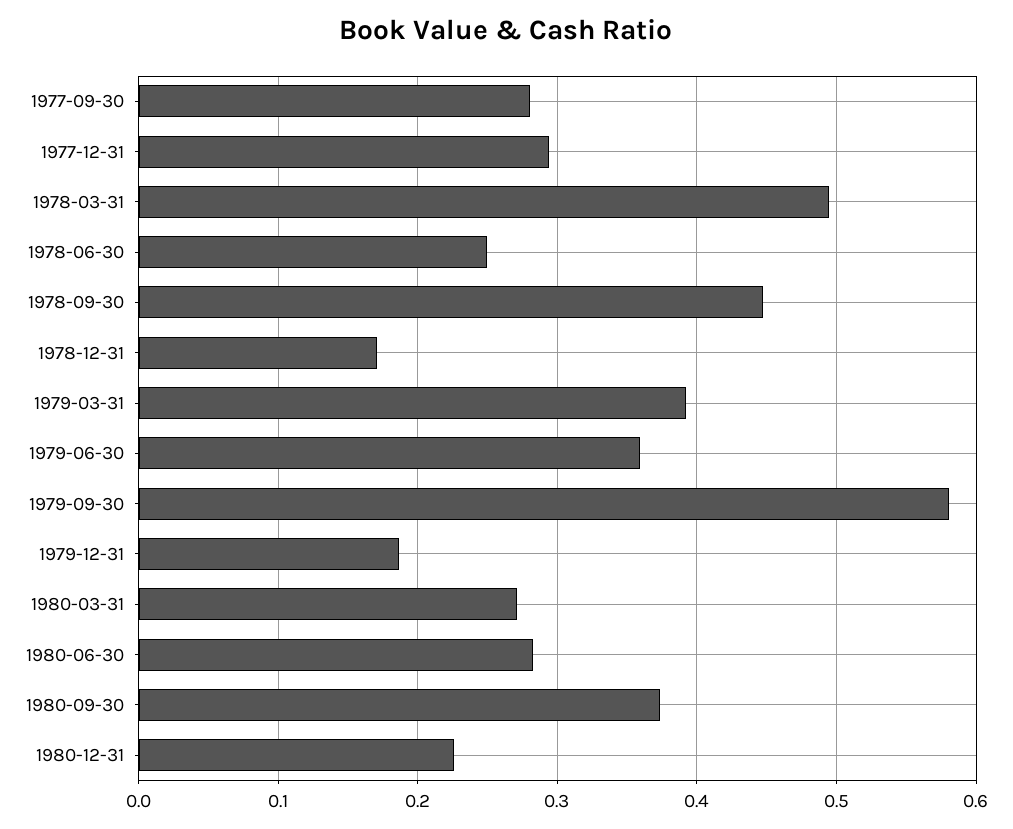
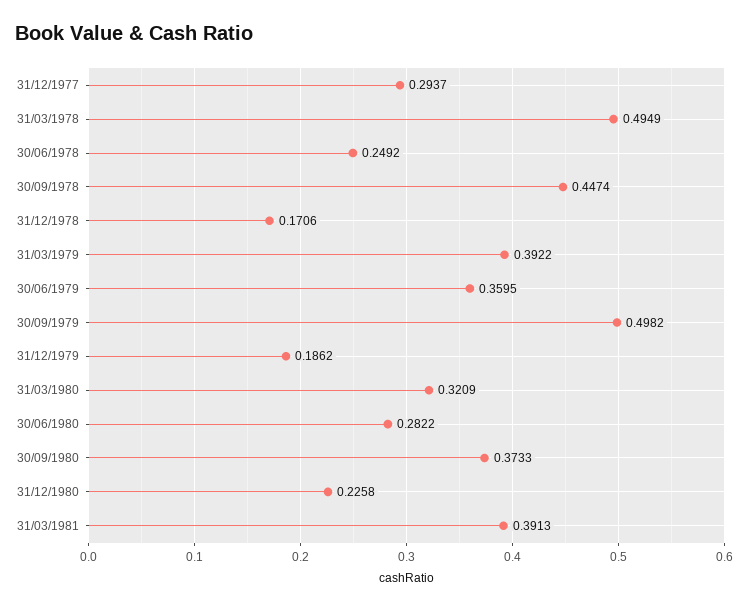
1977-09-30: 0.28 -> none
1979-09-30: 0.58 -> 0.4982
1980-03-31: 0.27 -> 0.3209
31/03/1981: none -> 0.3913

